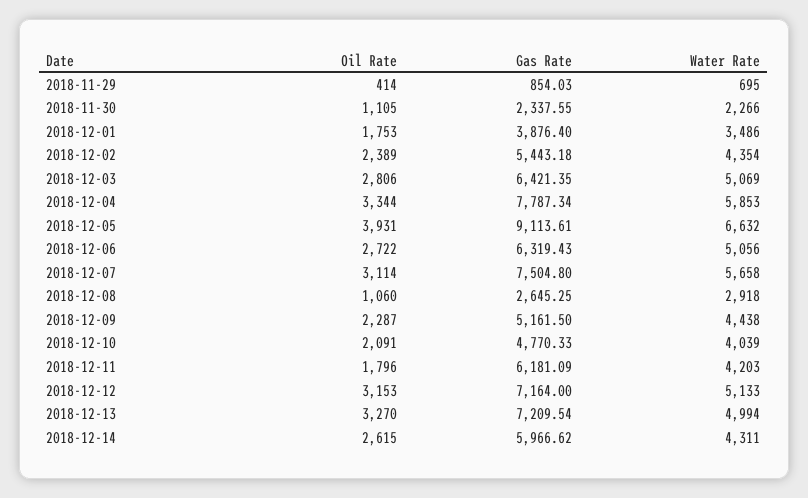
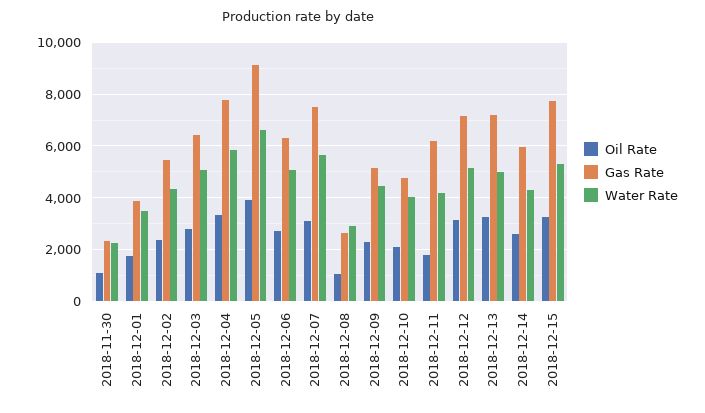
Oil Rate, 2018-11-29: 414 -> none
Gas Rate, 2018-11-29: 854.03 -> none
Water Rate, 2018-11-29: 695 -> none
Oil Rate, 2018-12-15: none -> 3250
Gas Rate, 2018-12-15: none -> 7750
Water Rate, 2018-12-15: none -> 5250

